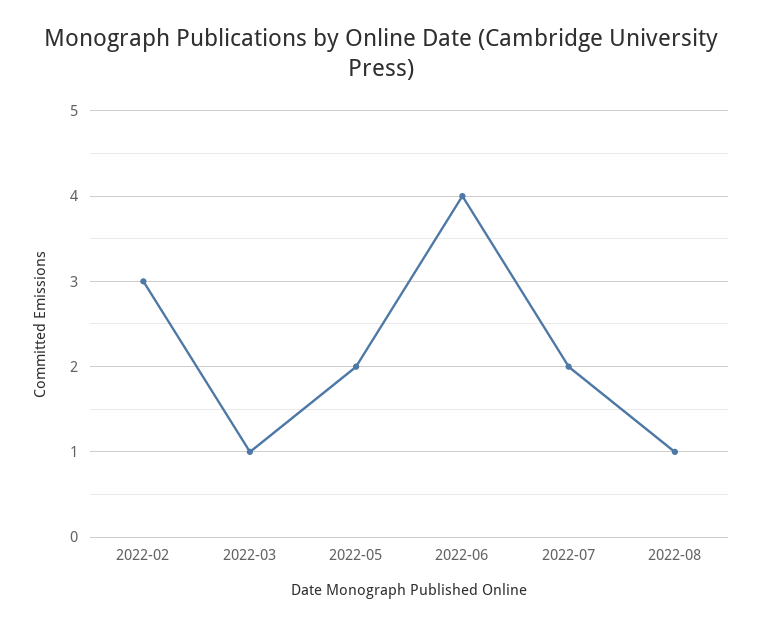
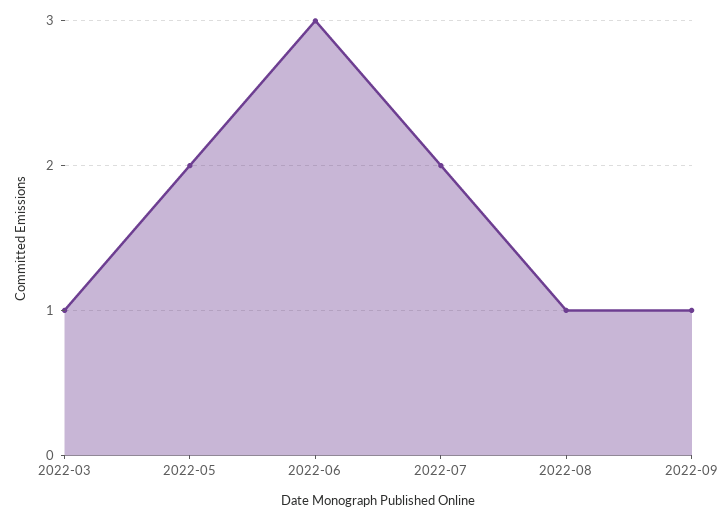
2022-02: 3 -> none
2022-06: 4 -> 3
2022-09: none -> 1

